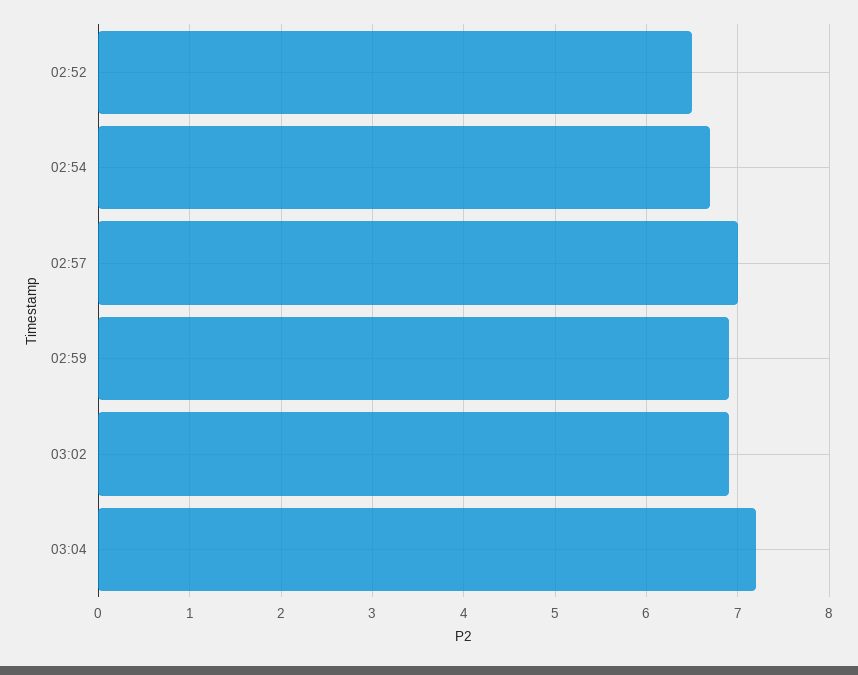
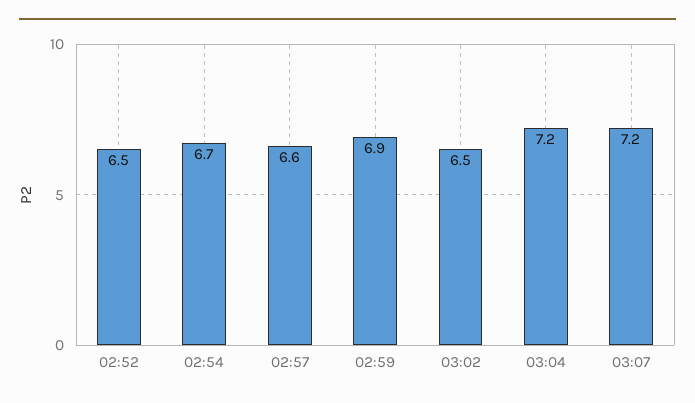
02:57: 7 -> 6.6
03:02: 6.9 -> 6.5
03:07: none -> 7.2

